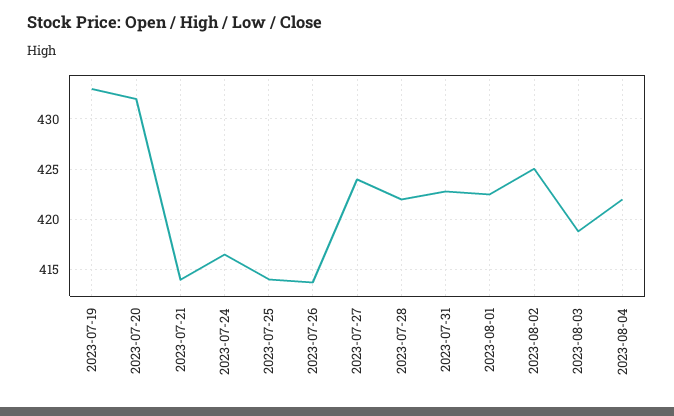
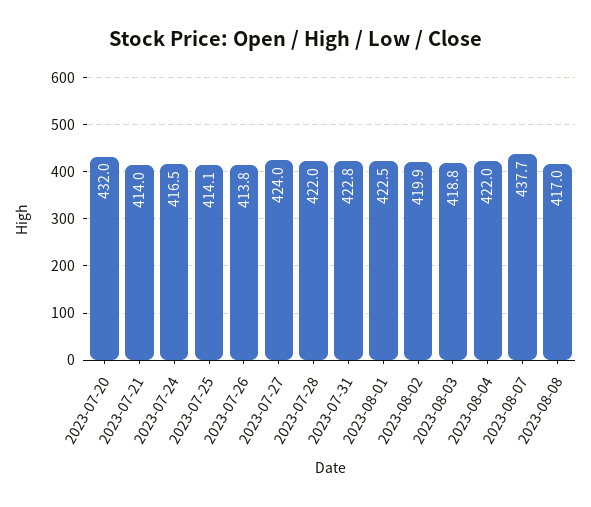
2023-07-19: 433 -> none
2023-08-02: 425 -> 419.9
2023-08-07: none -> 437.7
2023-08-08: none -> 417

